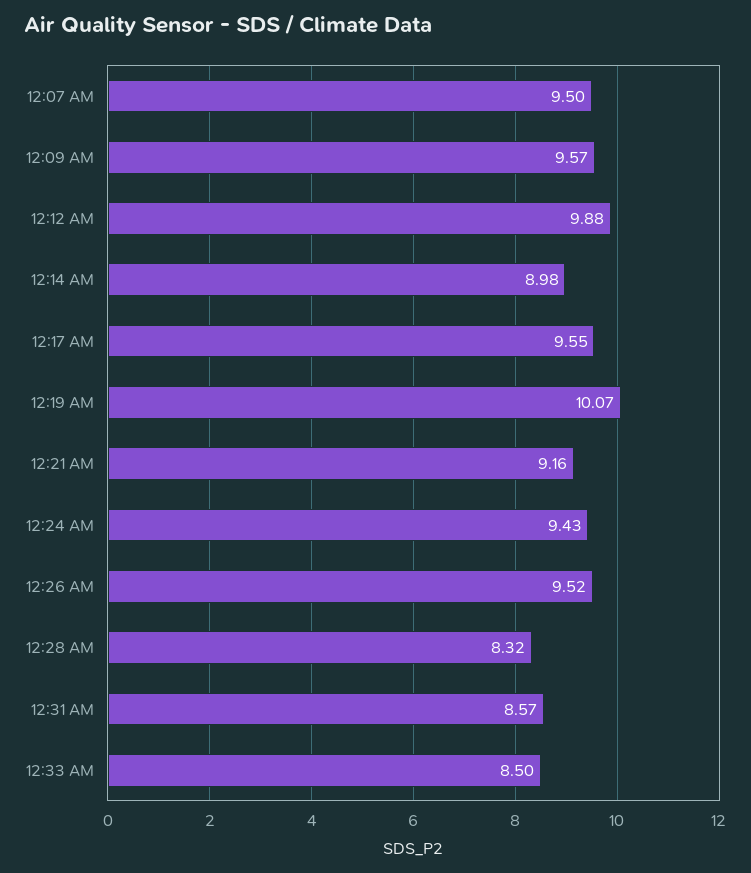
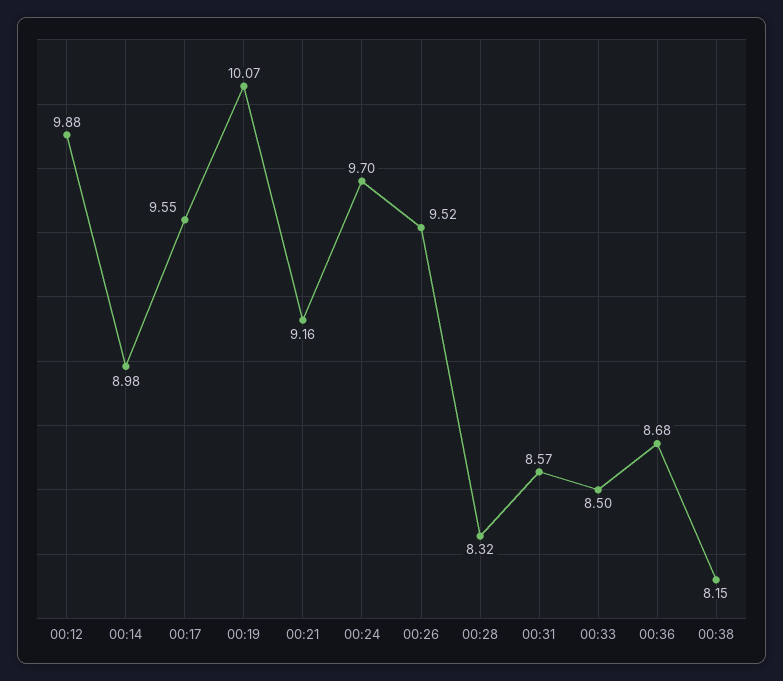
12:07 AM: 9.5 -> none
12:09 AM: 9.57 -> none
12:24 AM: 9.43 -> 9.7
00:36: none -> 8.68
00:38: none -> 8.15

